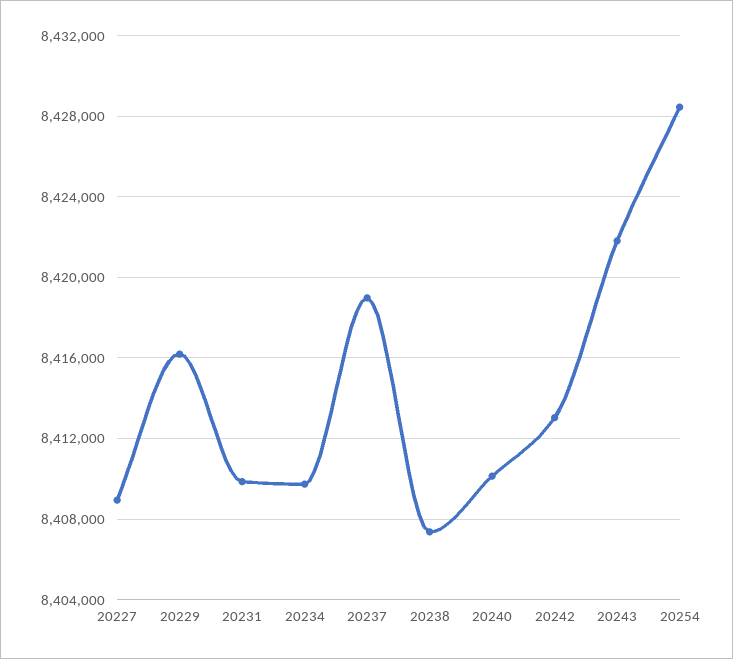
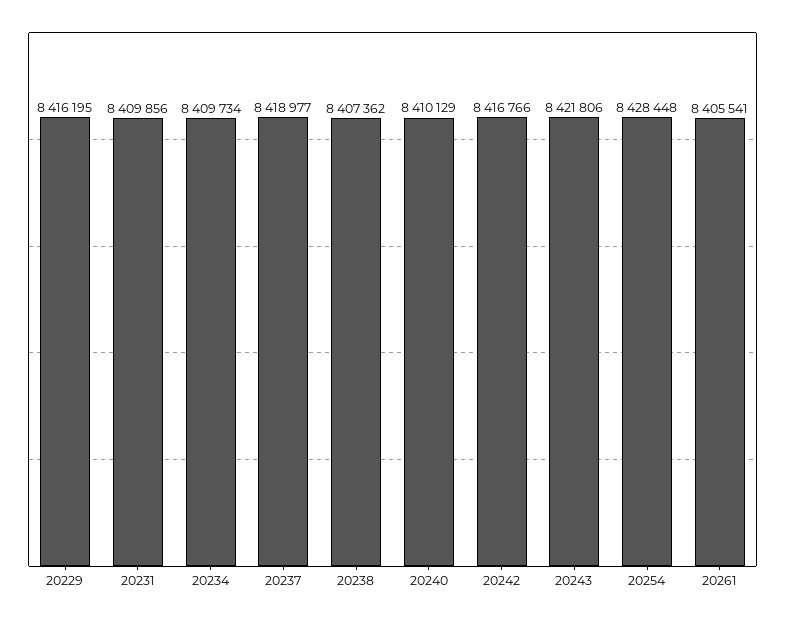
20227: 8409000 -> none
20242: 8413000 -> 8416766
20261: none -> 8405541

